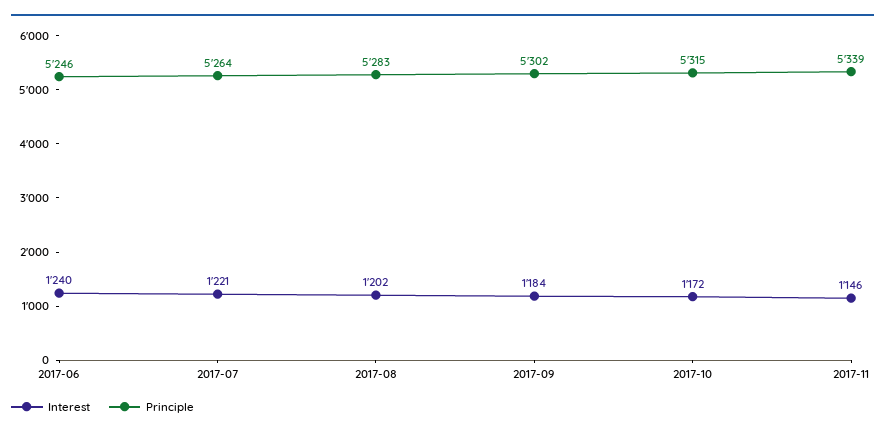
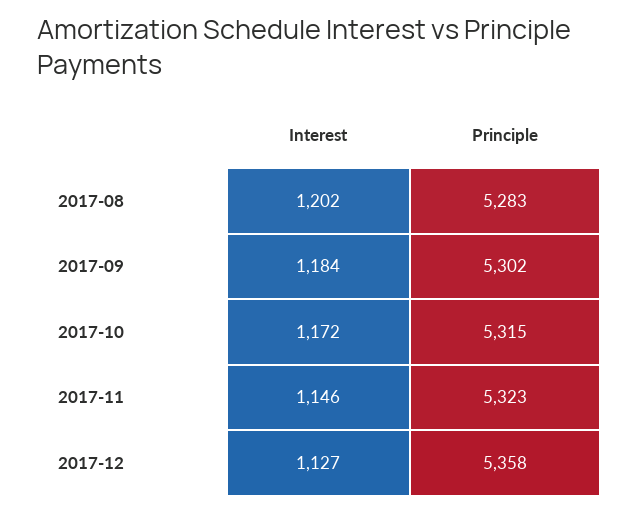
Interest, 2017-06: 1240 -> none
Principle, 2017-06: 5246 -> none
Interest, 2017-07: 1221 -> none
Principle, 2017-07: 5264 -> none
Principle, 2017-11: 5339 -> 5323
Interest, 2017-12: none -> 1127
Principle, 2017-12: none -> 5358

